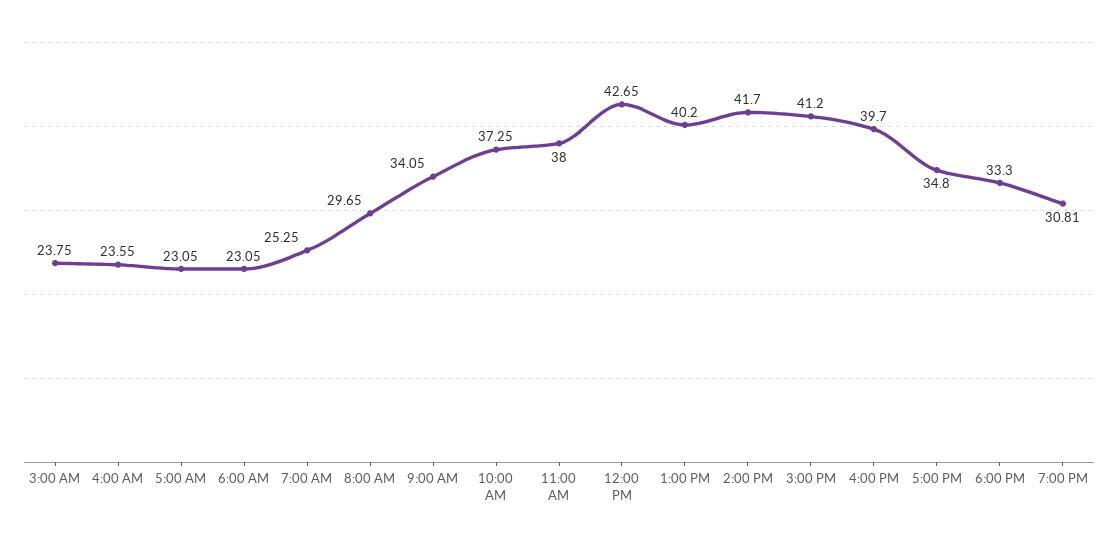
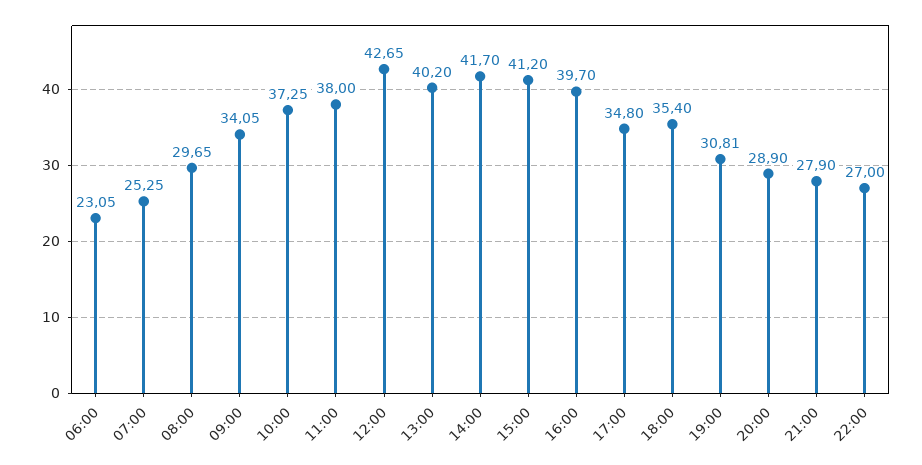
3:00 AM: 23.75 -> none
4:00 AM: 23.55 -> none
5:00 AM: 23.05 -> none
6:00 PM: 33.3 -> 35.4
20:00: none -> 28.9
21:00: none -> 27.9
22:00: none -> 27

